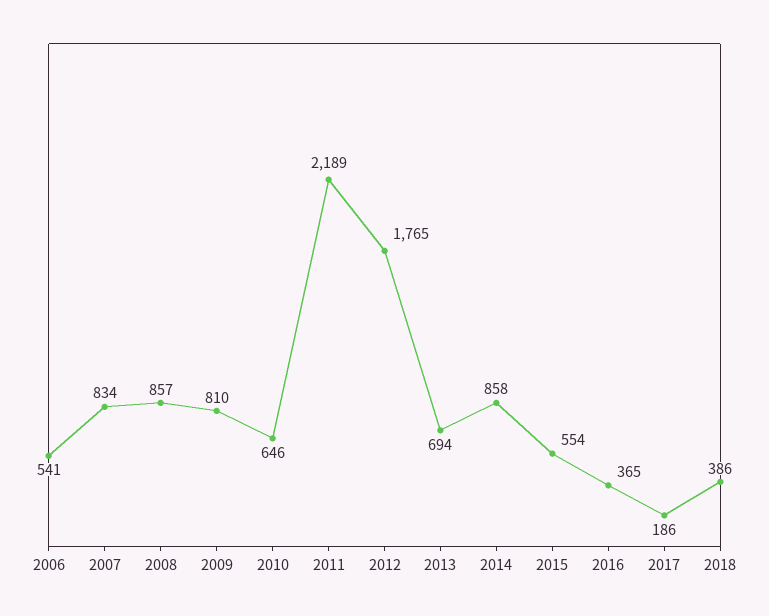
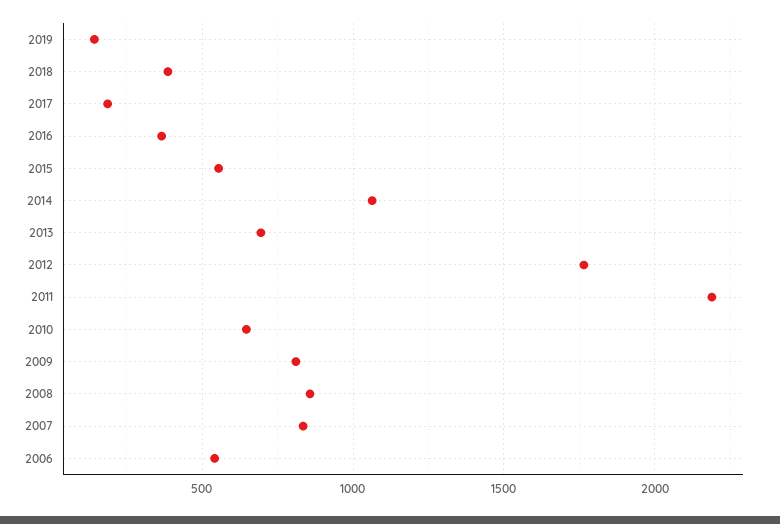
2014: 858 -> 1050
2019: none -> 150

